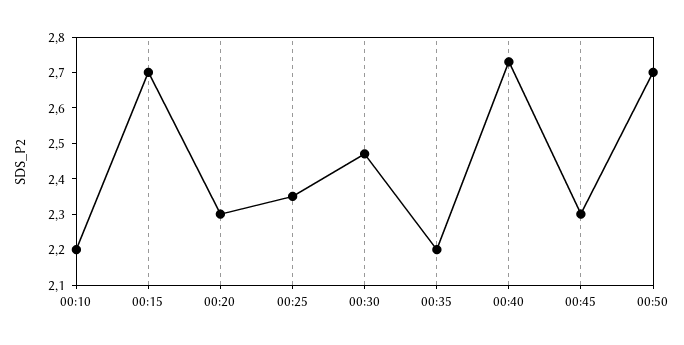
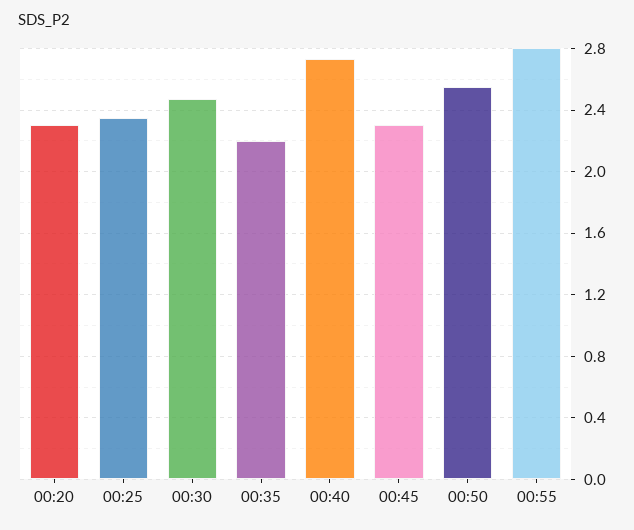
00:10: 2.2 -> none
00:15: 2.7 -> none
00:50: 2.7 -> 2.55
00:55: none -> 2.8

